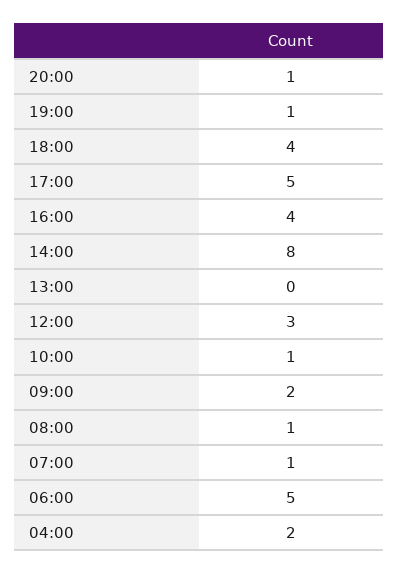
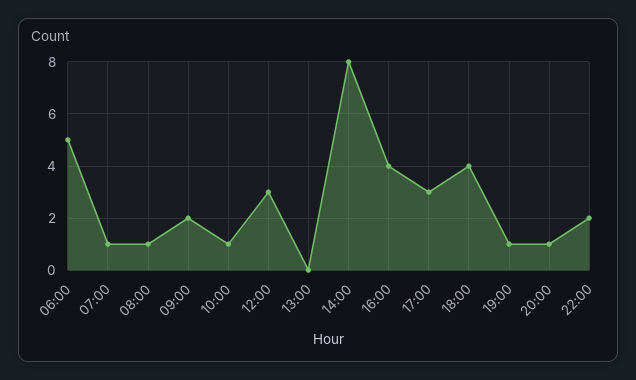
17:00: 5 -> 3
04:00: 2 -> none
22:00: none -> 2

